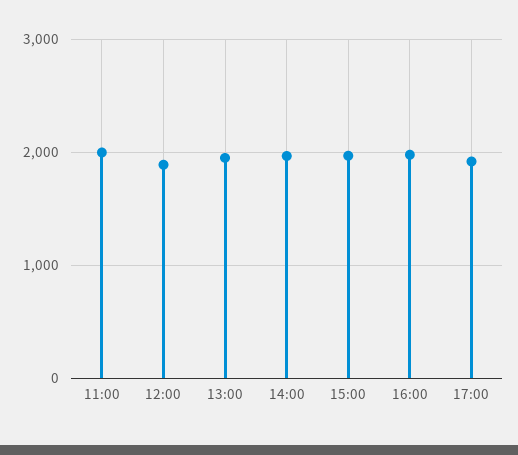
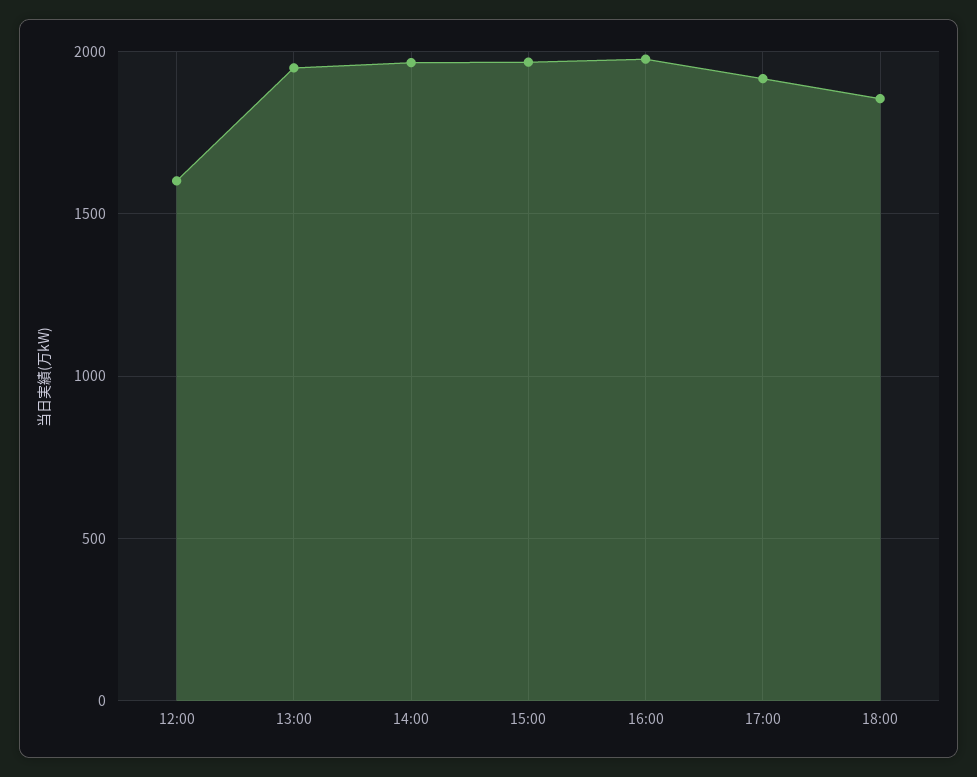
11:00: 2000 -> none
12:00: 1900 -> 1600
18:00: none -> 1850

